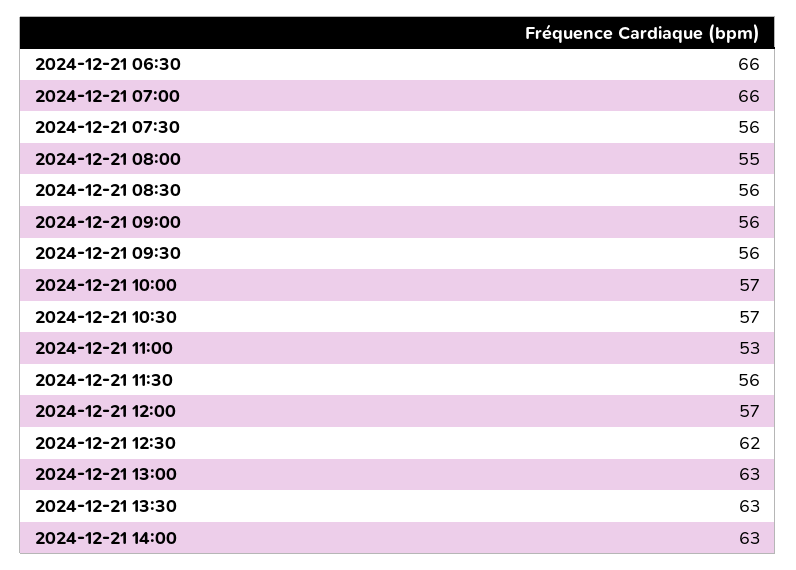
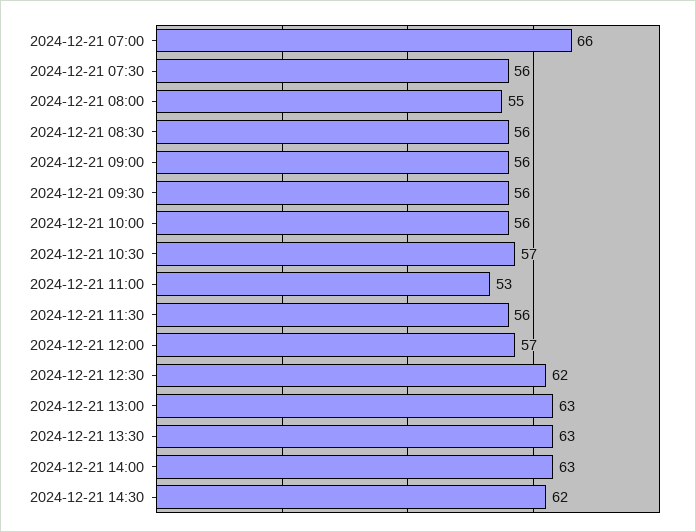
2024-12-21 06:30: 66 -> none
2024-12-21 10:00: 57 -> 56
2024-12-21 14:30: none -> 62

